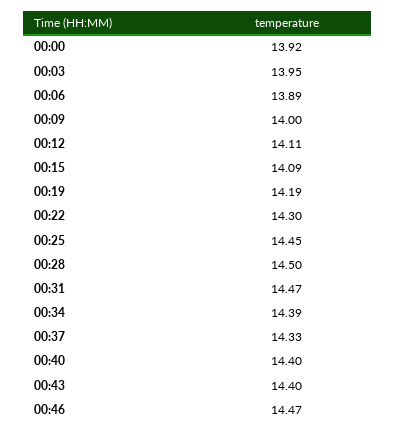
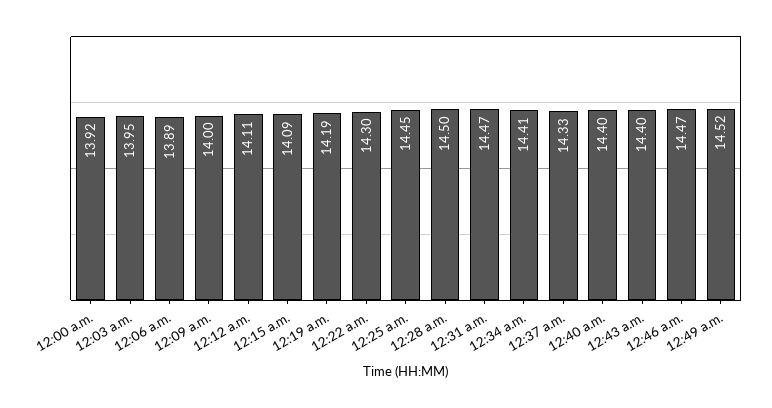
00:34: 14.39 -> 14.41
12:49 a.m.: none -> 14.52

